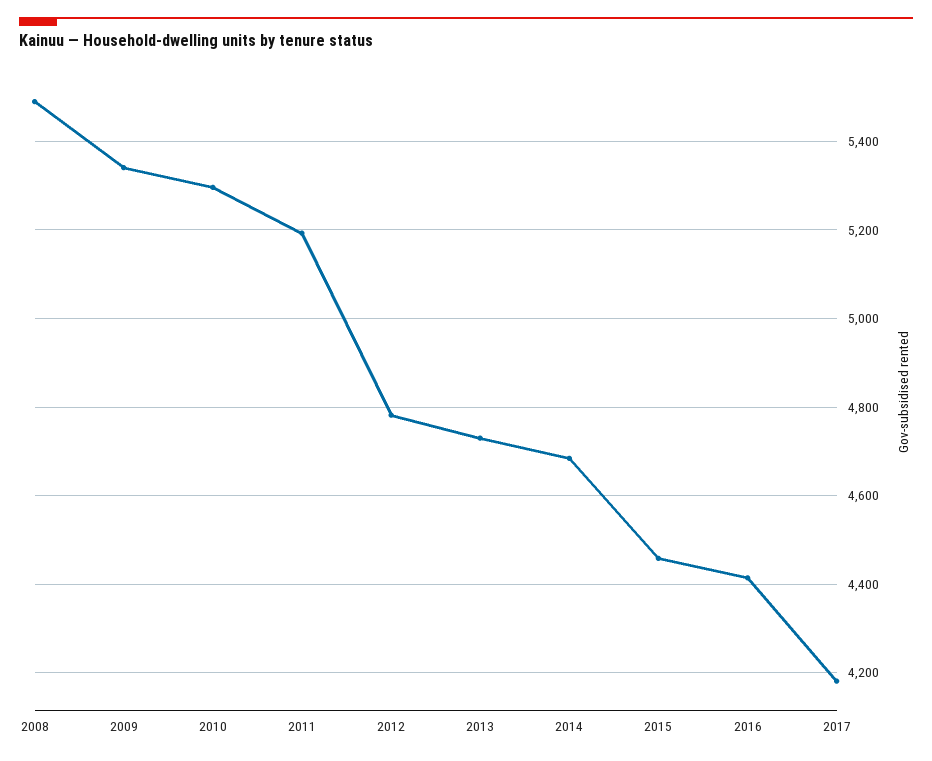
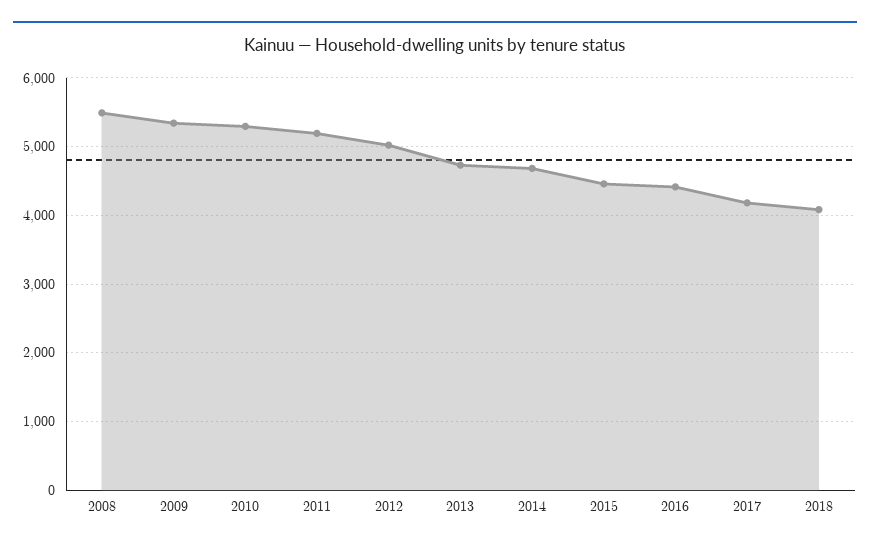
2012: 4780 -> 5000
2018: none -> 4100

